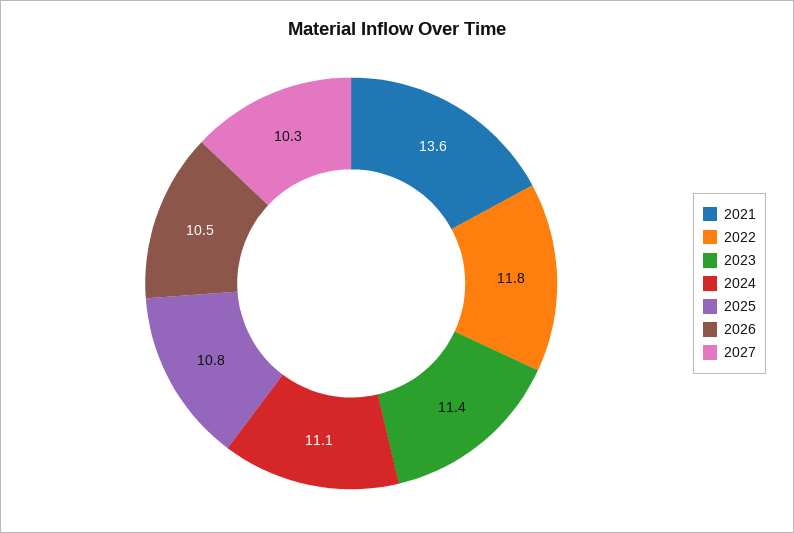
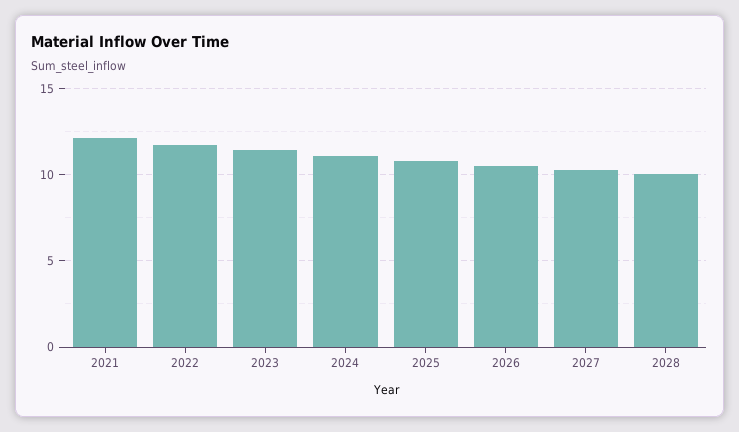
2021: 13.6 -> 12
2028: none -> 10

